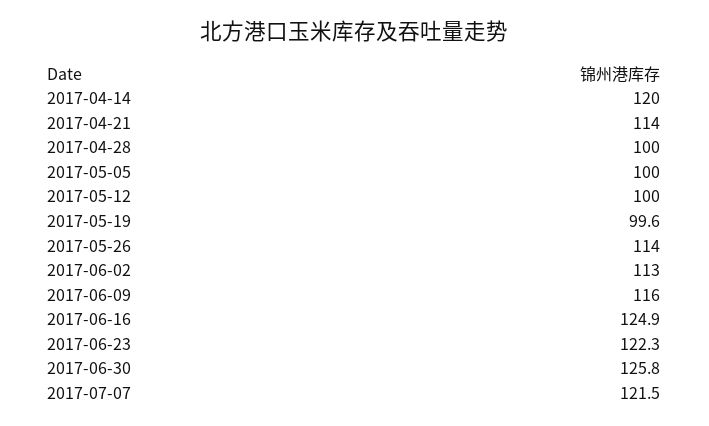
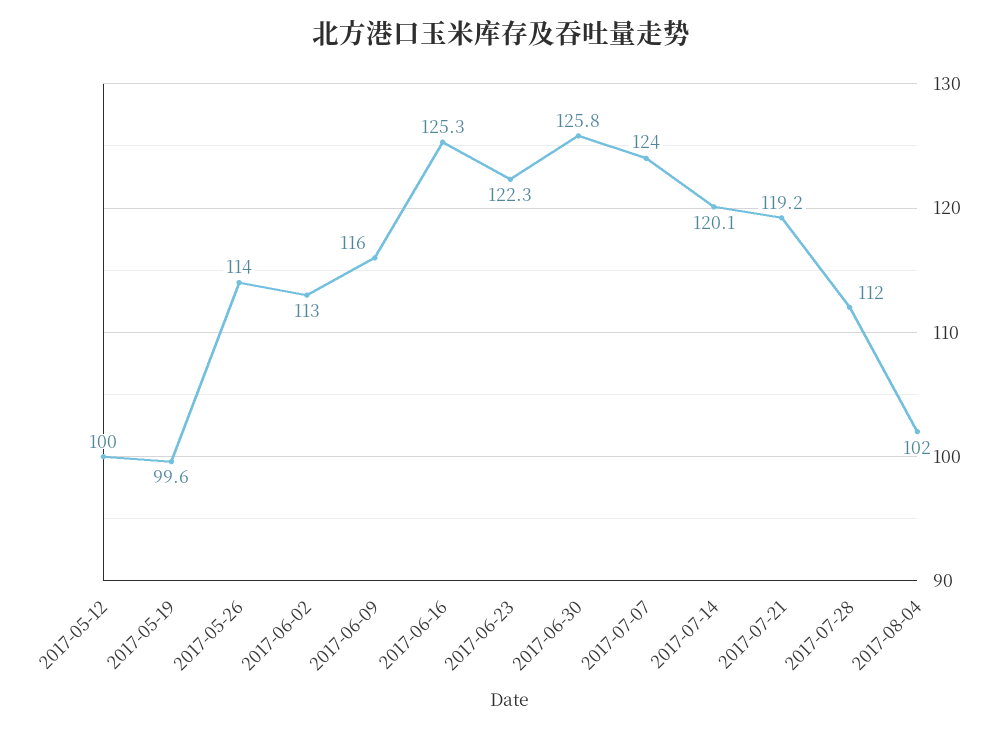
2017-04-14: 120 -> none
2017-04-21: 114 -> none
2017-04-28: 100 -> none
2017-05-05: 100 -> none
2017-06-16: 124.9 -> 125.3
2017-07-07: 121.5 -> 124
2017-07-14: none -> 120.1
2017-07-21: none -> 119.2
2017-07-28: none -> 112
2017-08-04: none -> 102

